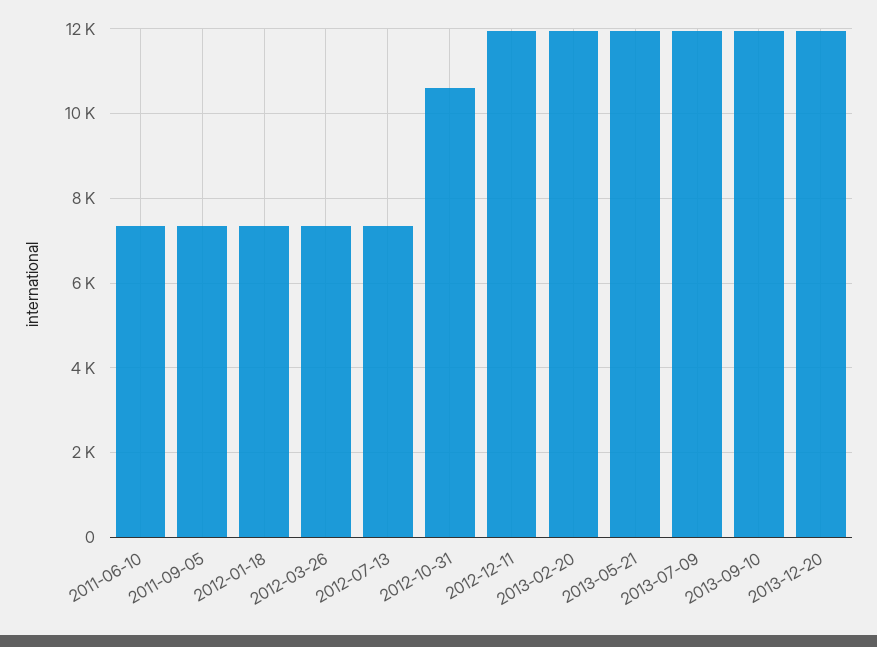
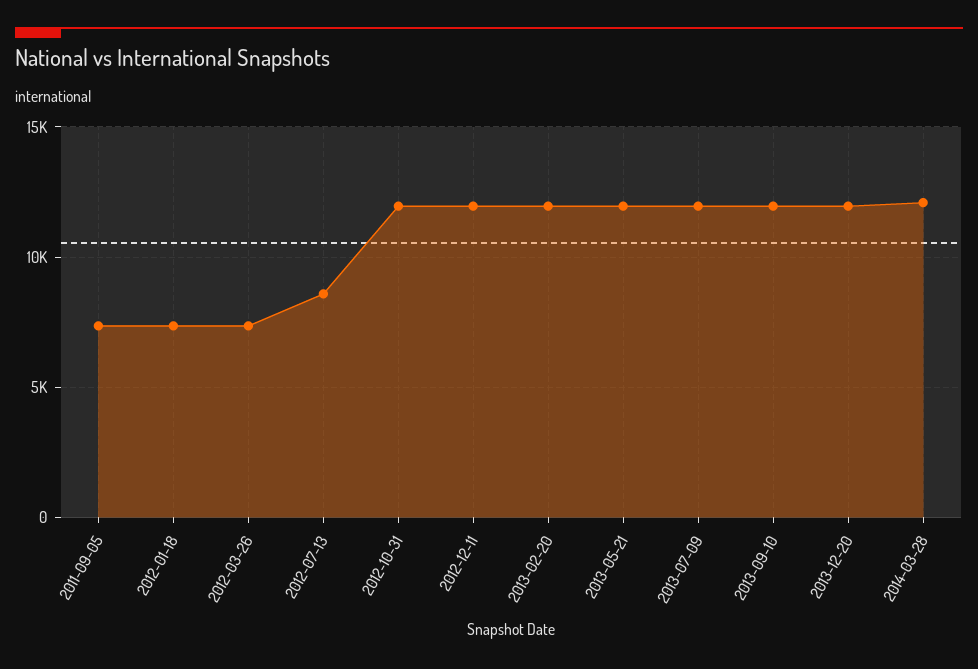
2011-06-10: 7400 -> none
2012-07-13: 7400 -> 8500
2012-10-31: 10600 -> 12000
2014-03-28: none -> 12000

